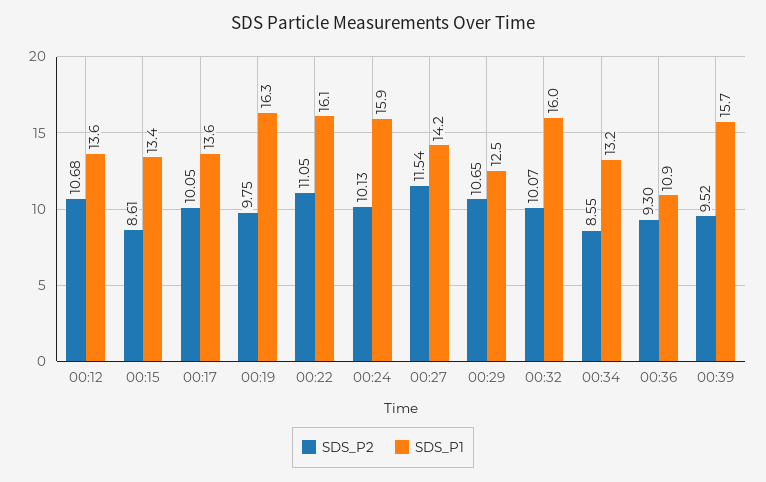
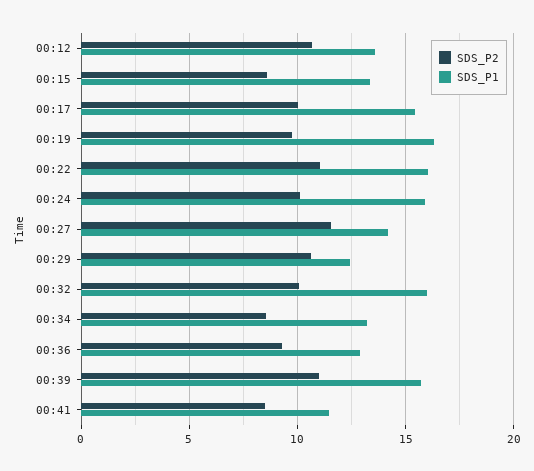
SDS_P1, 00:17: 13.6 -> 15.5
SDS_P1, 00:36: 10.9 -> 13
SDS_P2, 00:39: 9.52 -> 11
SDS_P2, 00:41: none -> 8.5
SDS_P1, 00:41: none -> 11.5

